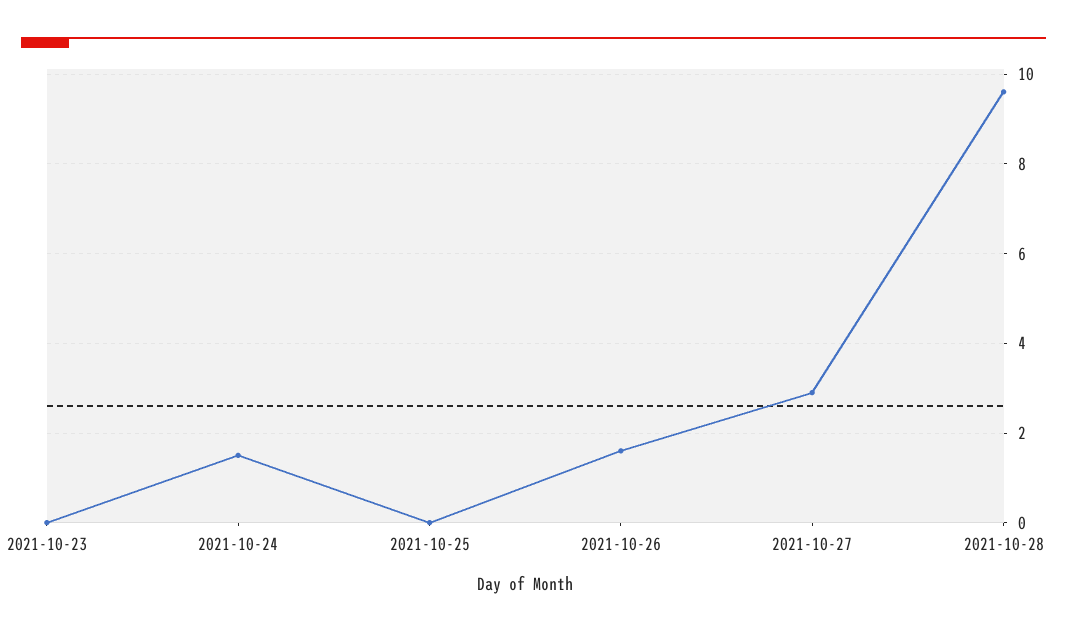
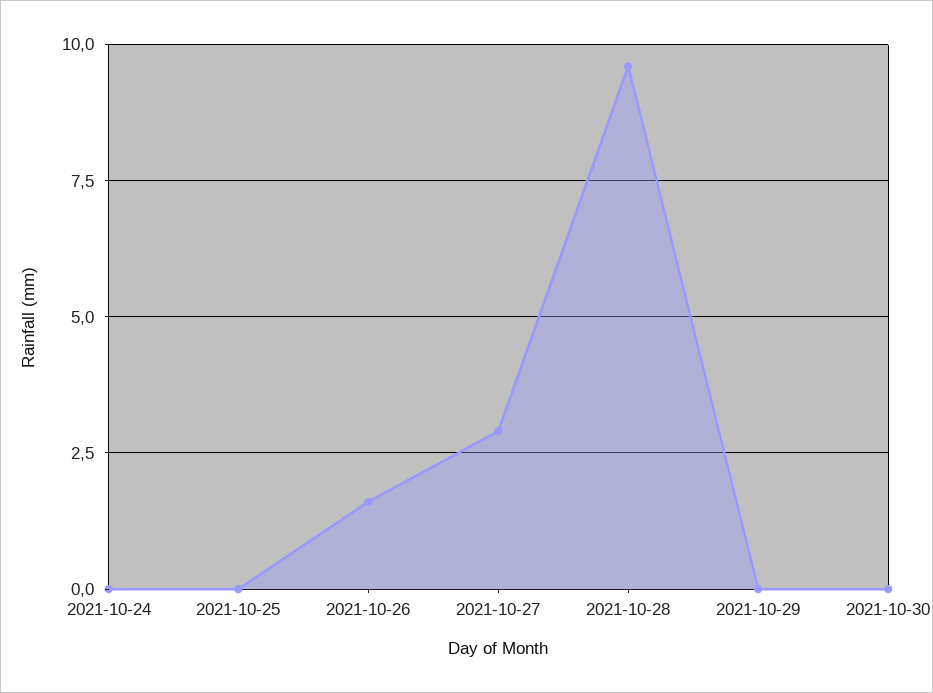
2021-10-23: 0 -> none
2021-10-24: 1.5 -> 0
2021-10-29: none -> 0
2021-10-30: none -> 0

